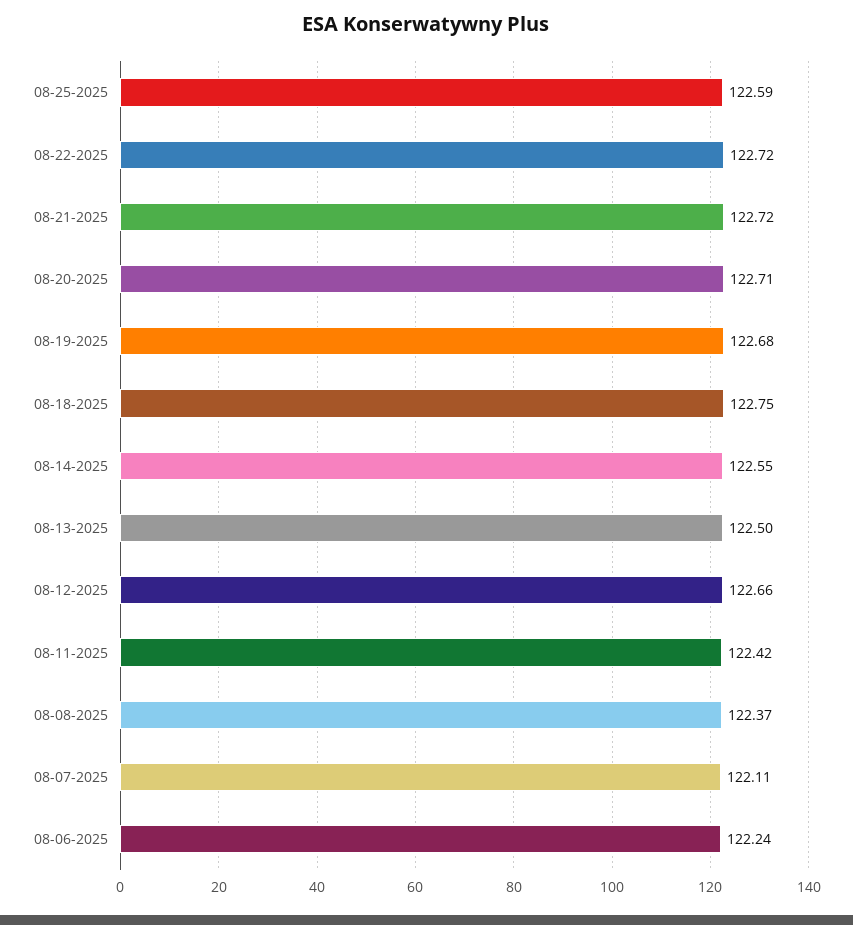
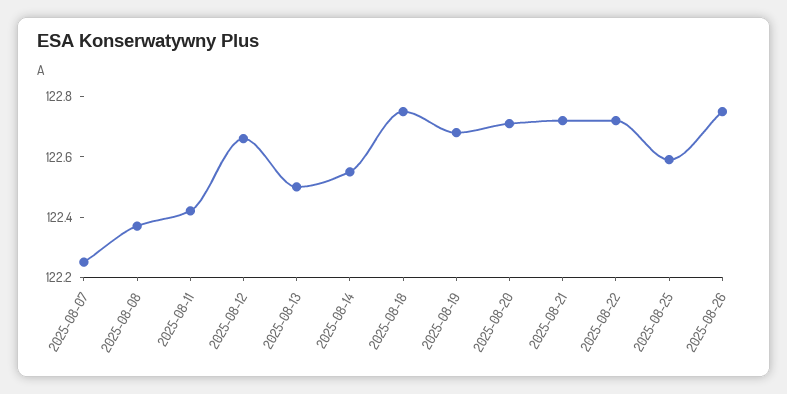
08-07-2025: 122.11 -> 122.25
08-06-2025: 122.24 -> none
2025-08-26: none -> 122.75

